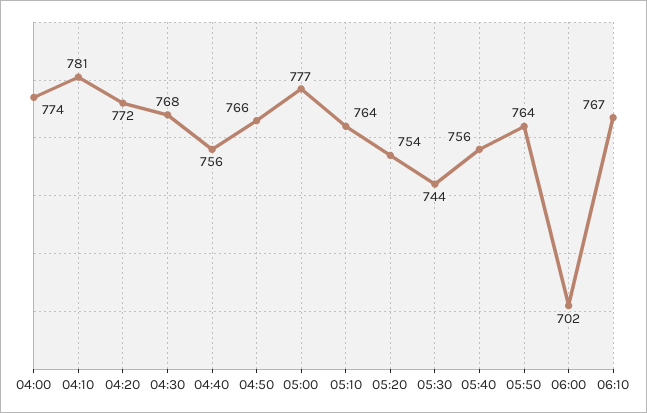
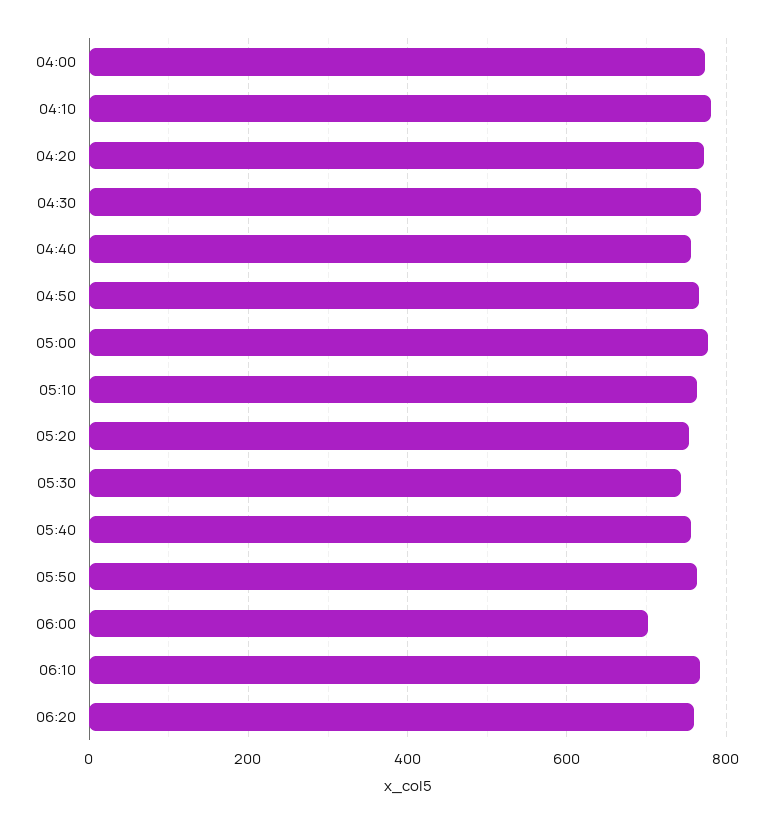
06:20: none -> 760

